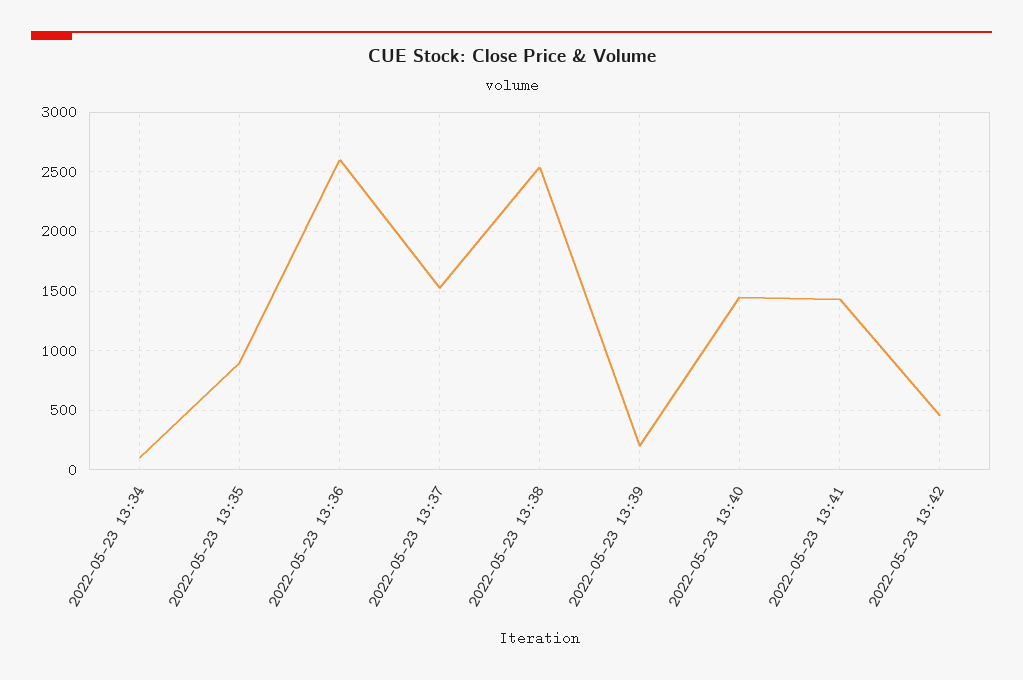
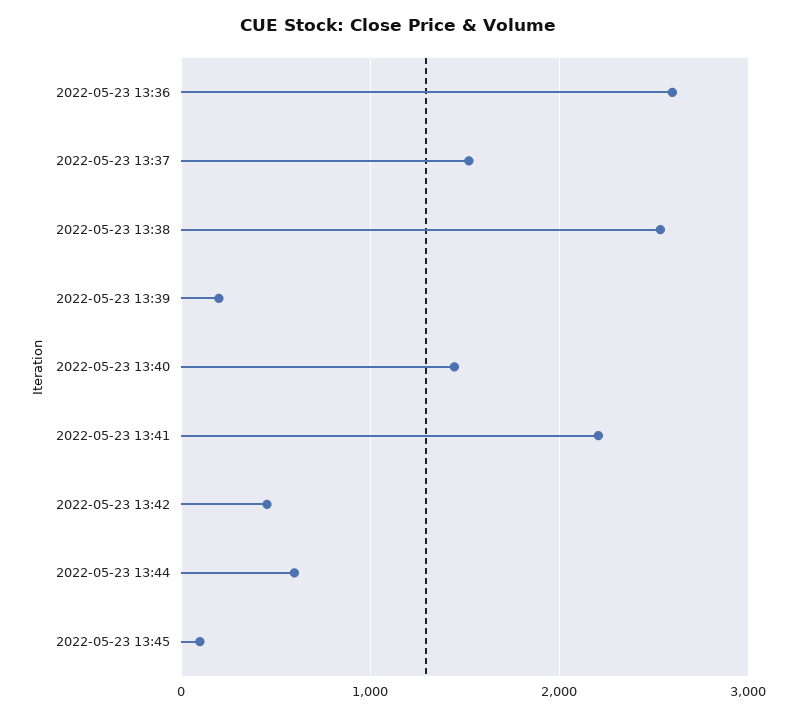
2022-05-23 13:34: 100 -> none
2022-05-23 13:35: 900 -> none
2022-05-23 13:41: 1400 -> 2200
2022-05-23 13:44: none -> 600
2022-05-23 13:45: none -> 100

